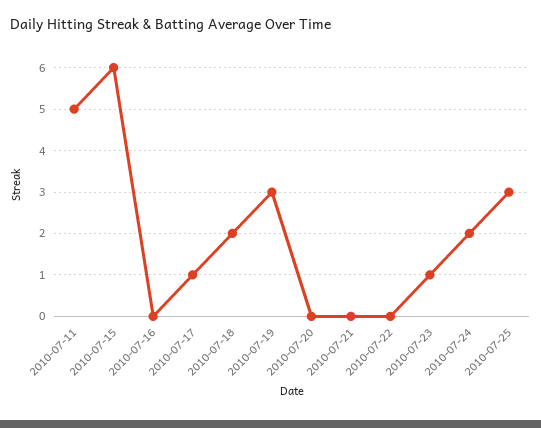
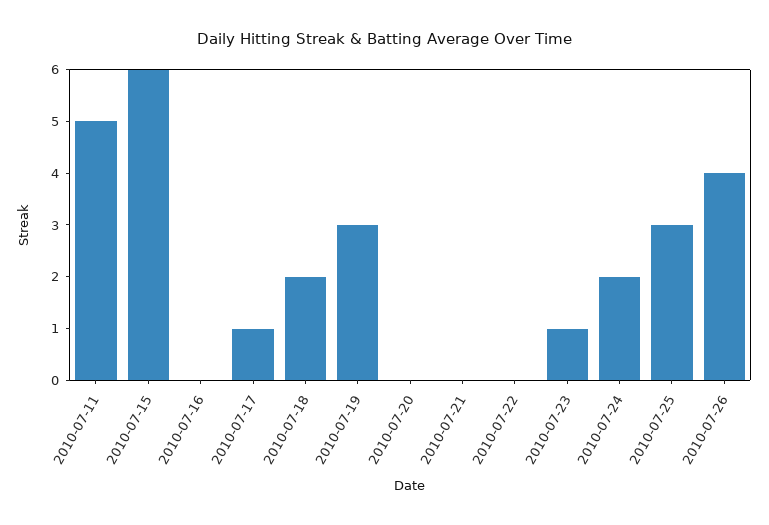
2010-07-26: none -> 4

